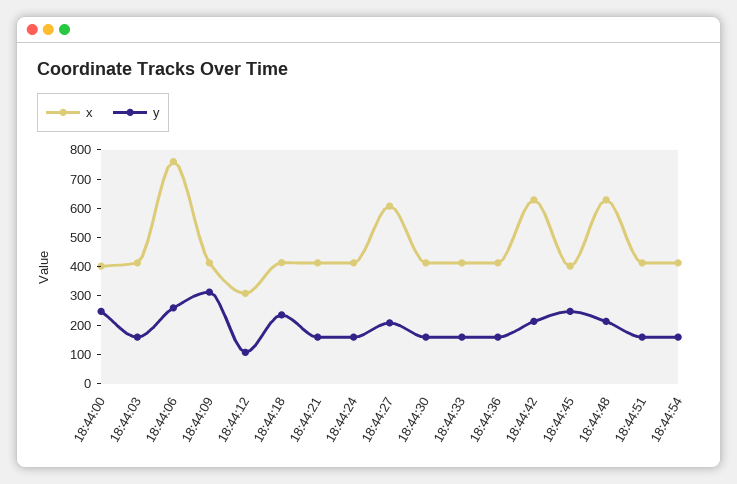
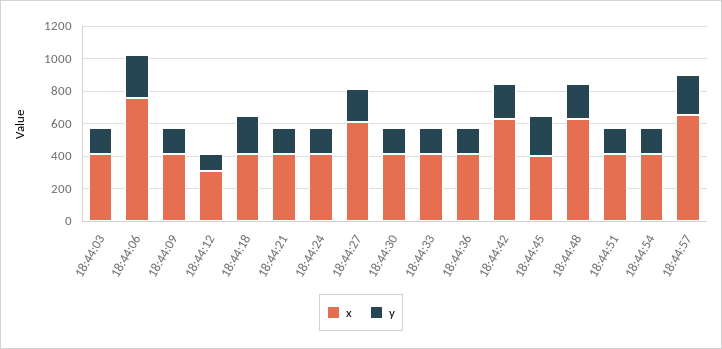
x, 18:44:00: 400 -> none
y, 18:44:00: 250 -> none
y, 18:44:09: 300 -> 150
x, 18:44:57: none -> 650
y, 18:44:57: none -> 250

